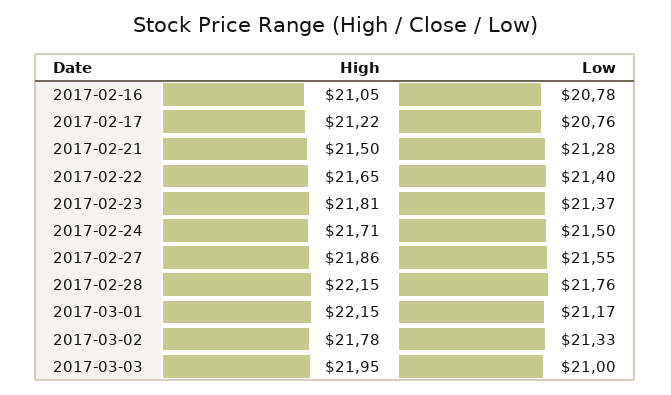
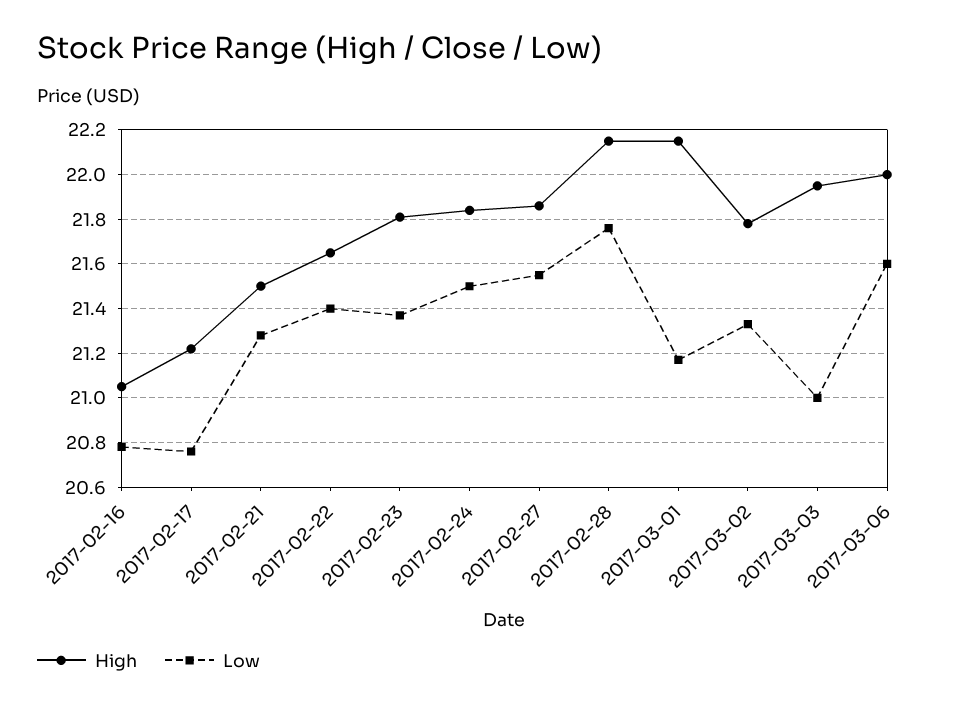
High, 2017-02-24: 21.71 -> 21.85
High, 2017-03-06: none -> 22
Low, 2017-03-06: none -> 21.6

